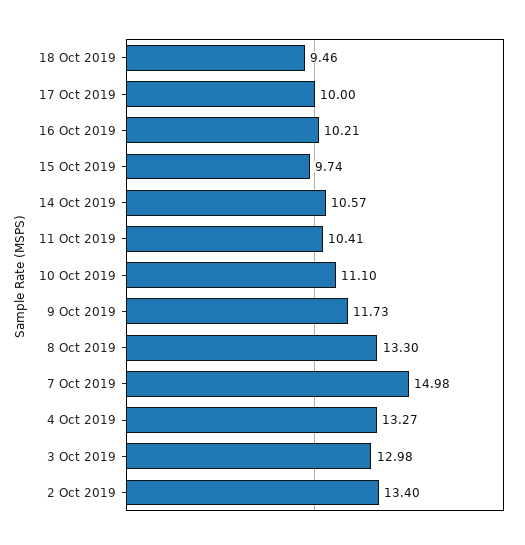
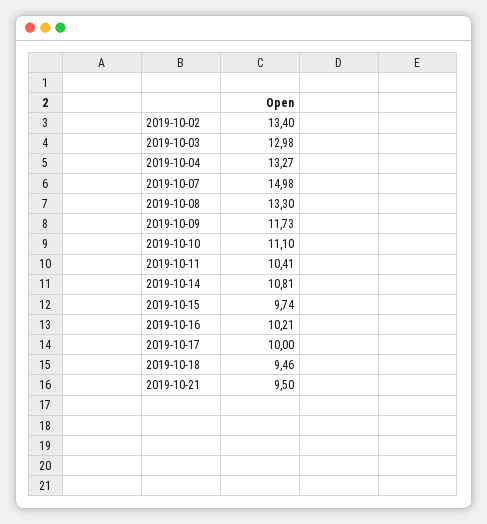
14 Oct 2019: 10.57 -> 10.81
2019-10-21: none -> 9.5

